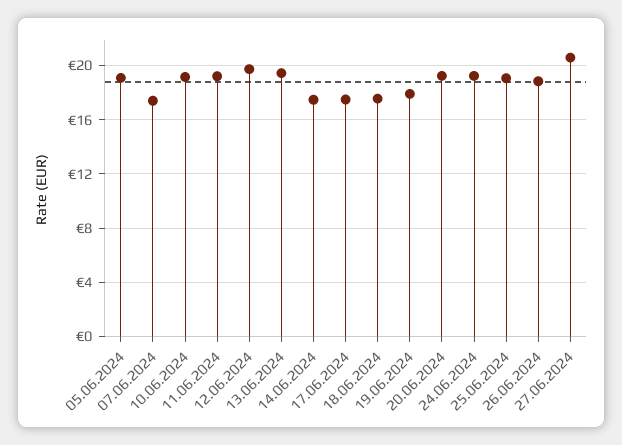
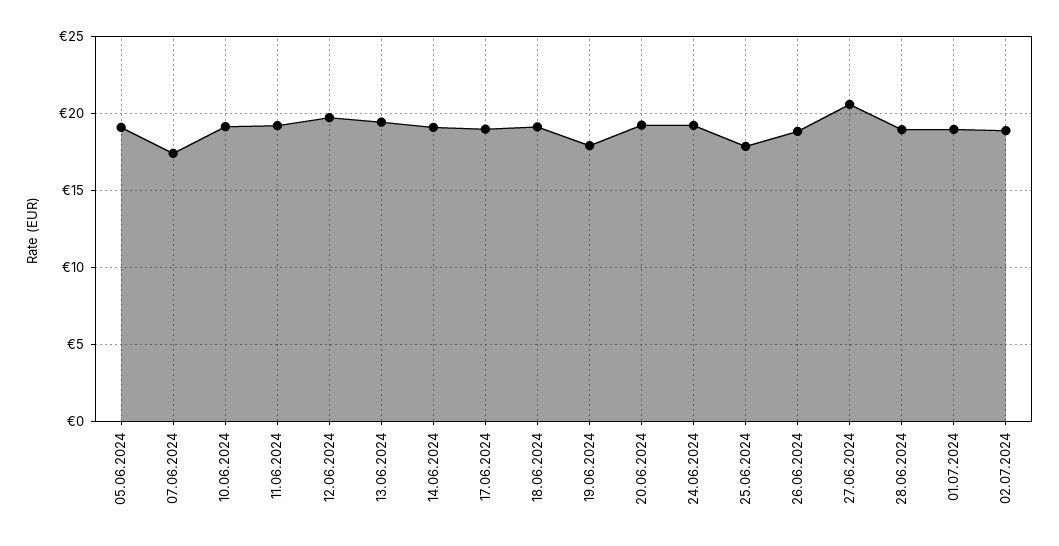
14.06.2024: 17.5 -> 19
17.06.2024: 17.5 -> 19
18.06.2024: 17.5 -> 19
25.06.2024: 19 -> 18
28.06.2024: none -> 19
01.07.2024: none -> 19
02.07.2024: none -> 19

